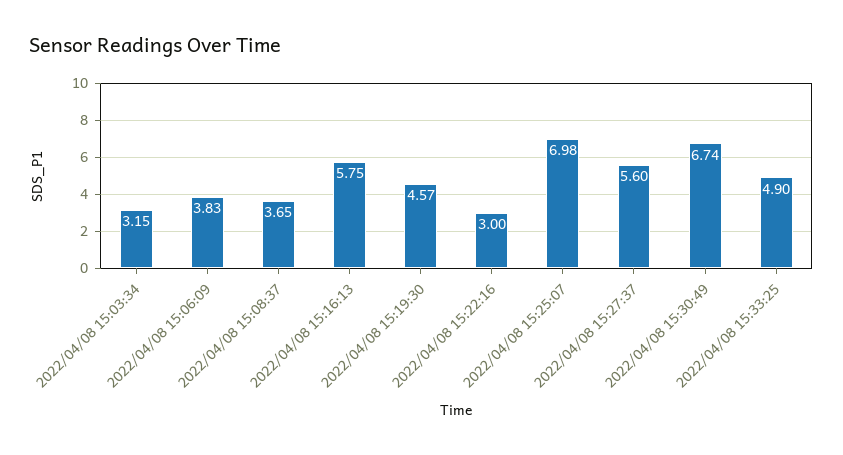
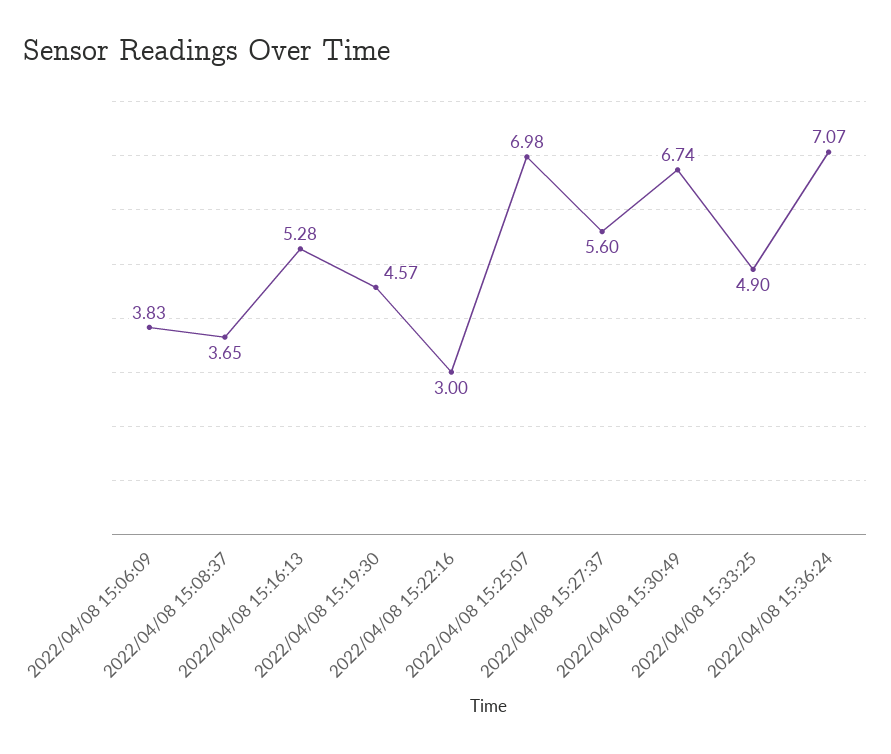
2022/04/08 15:03:34: 3.15 -> none
2022/04/08 15:16:13: 5.75 -> 5.28
2022/04/08 15:36:24: none -> 7.07

